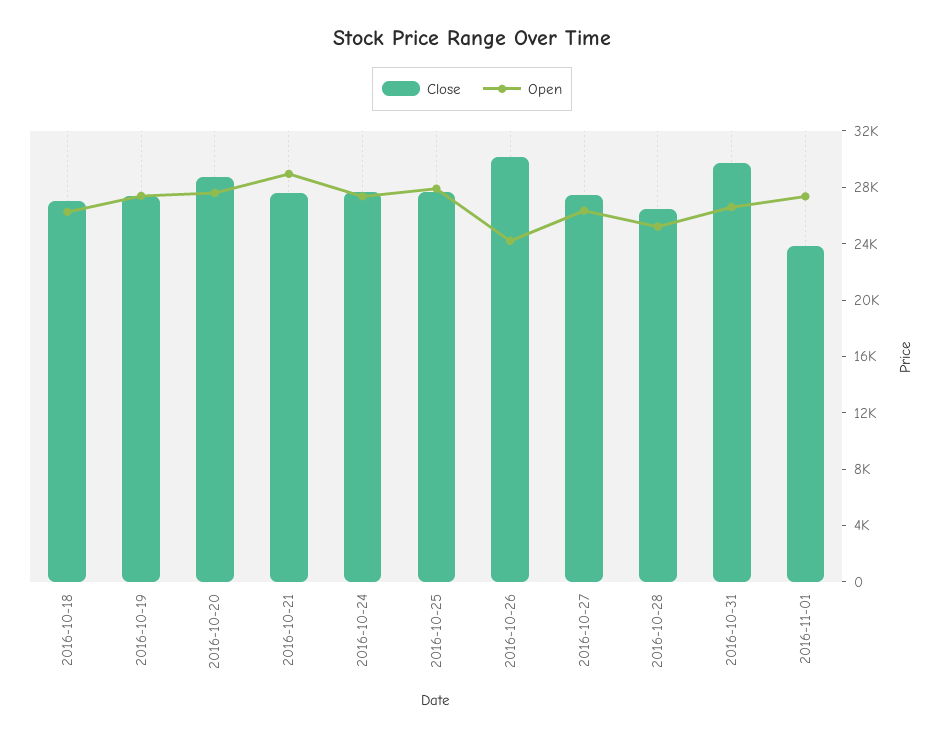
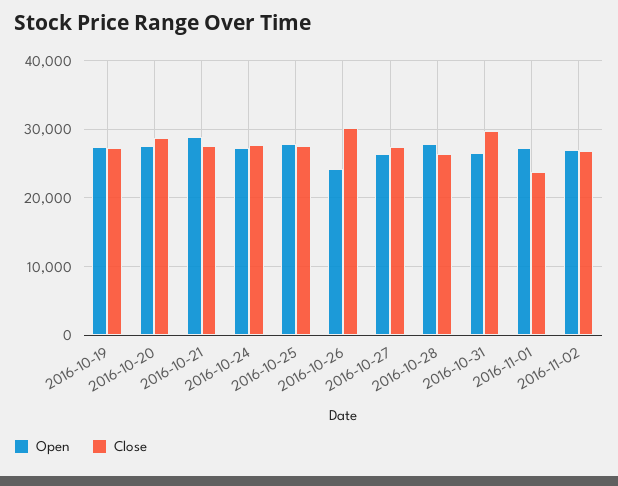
Close, 2016-10-18: 27000 -> none
Open, 2016-10-18: 26000 -> none
Open, 2016-10-28: 25000 -> 28000
Open, 2016-11-02: none -> 27000
Close, 2016-11-02: none -> 27000

